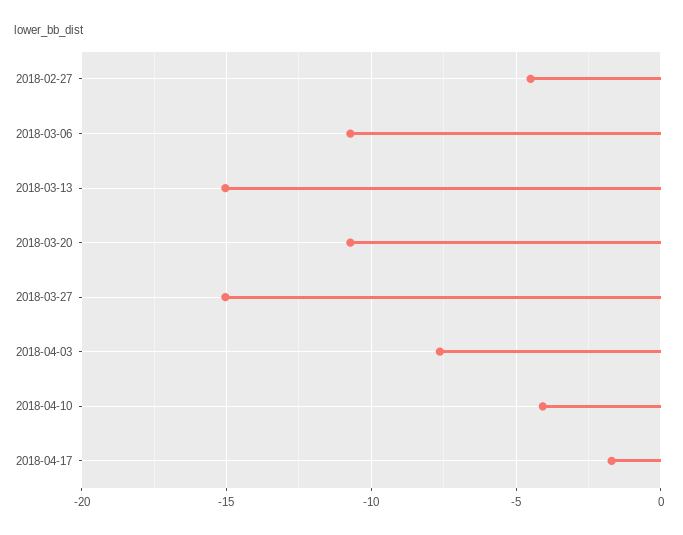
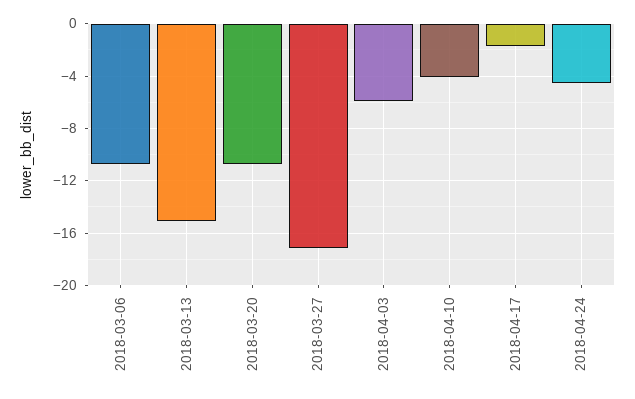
2018-02-27: -4.5 -> none
2018-03-27: -15 -> -17
2018-04-03: -7.5 -> -6
2018-04-24: none -> -4.5

